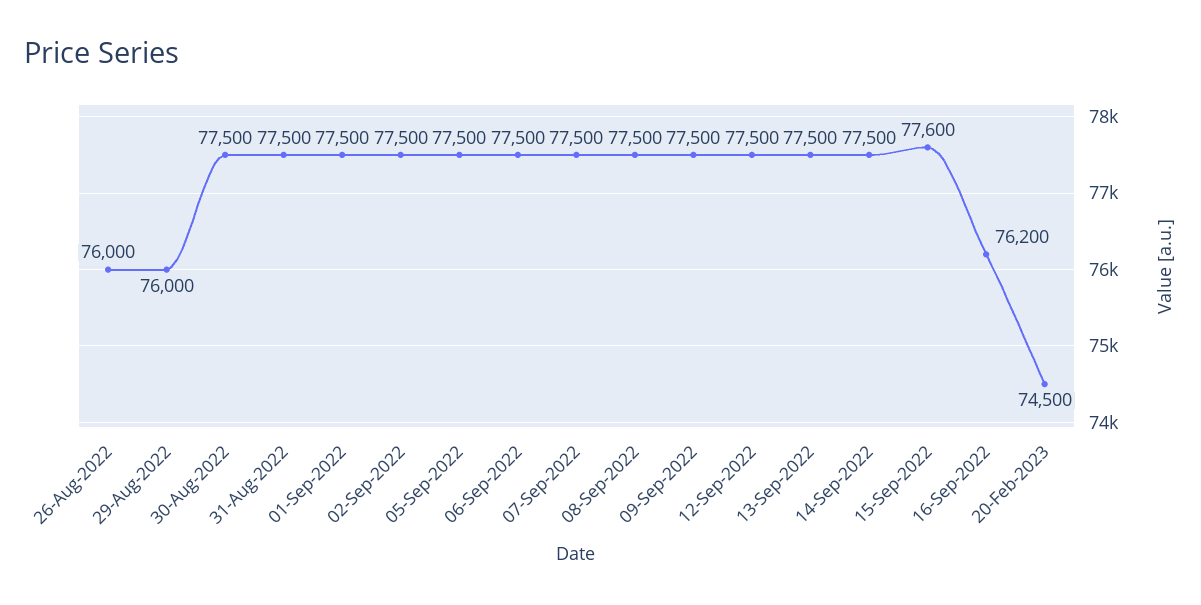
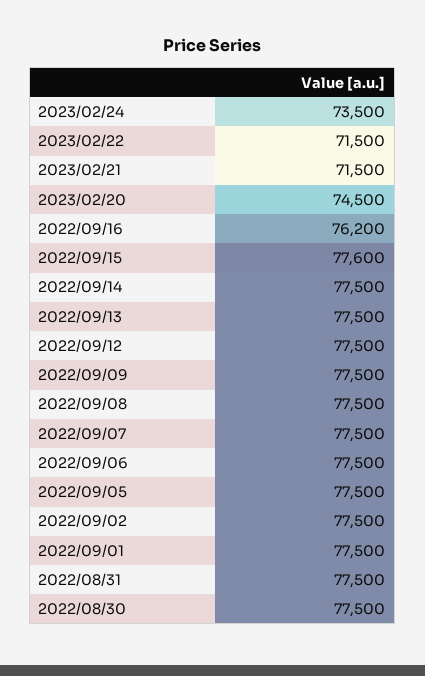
26-Aug-2022: 76000 -> none
29-Aug-2022: 76000 -> none
2023/02/24: none -> 73500
2023/02/22: none -> 71500
2023/02/21: none -> 71500

